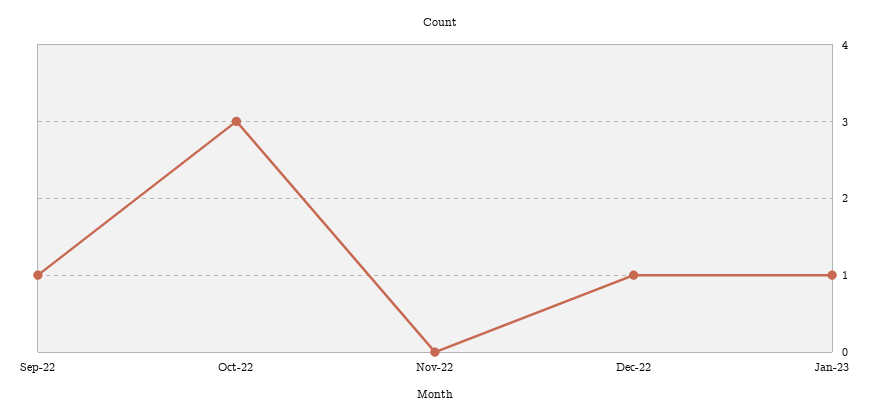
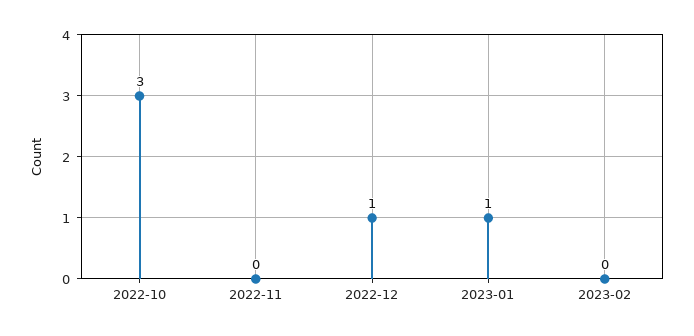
Sep-22: 1 -> none
2023-02: none -> 0

